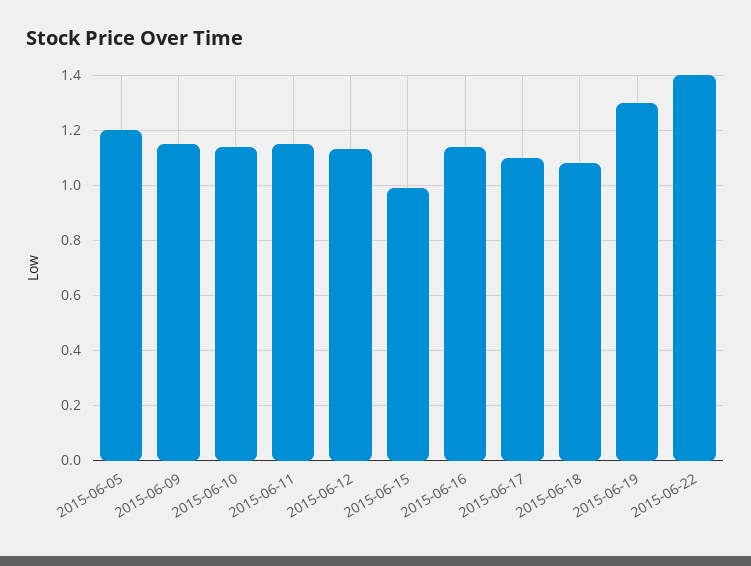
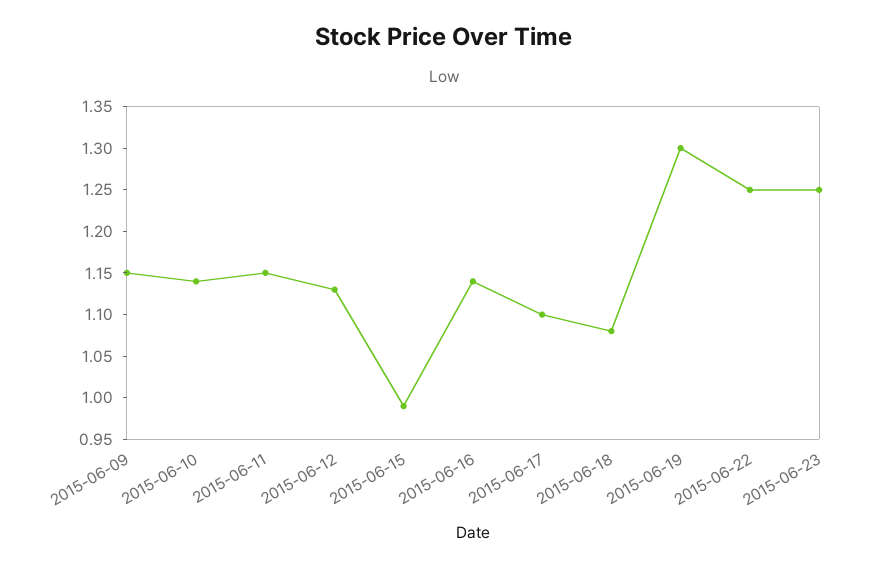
2015-06-05: 1.2 -> none
2015-06-22: 1.4 -> 1.25
2015-06-23: none -> 1.25

